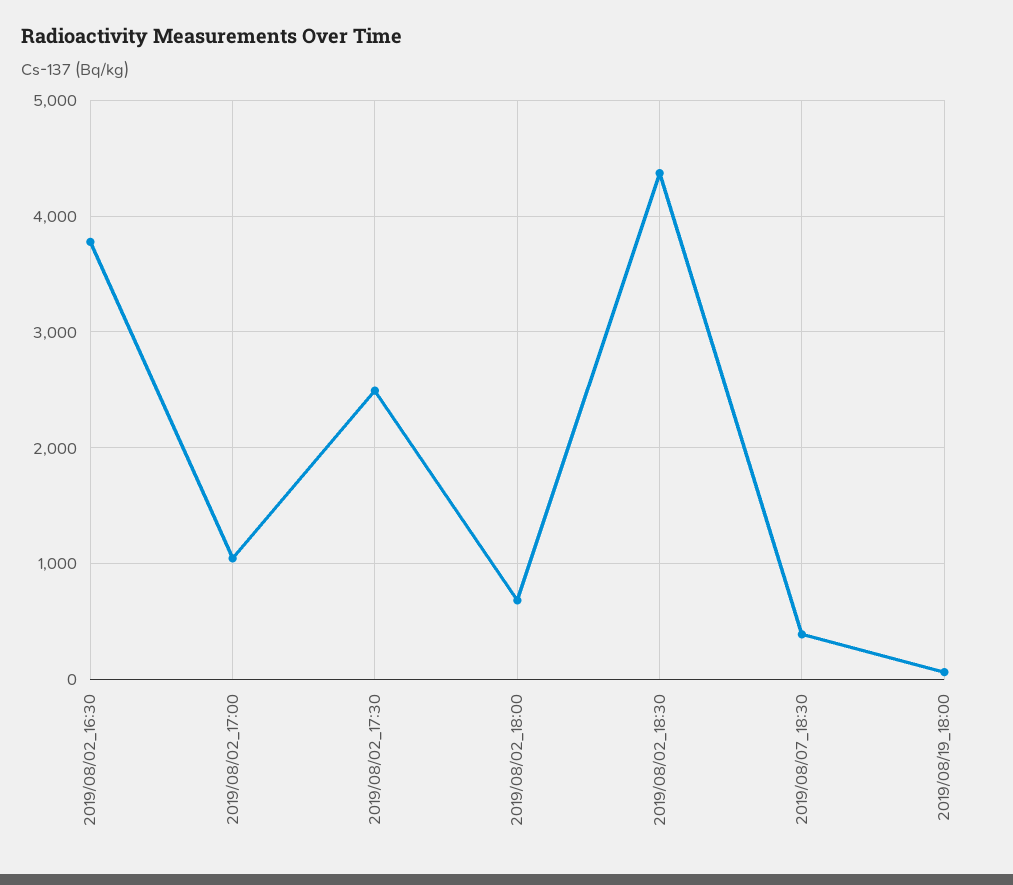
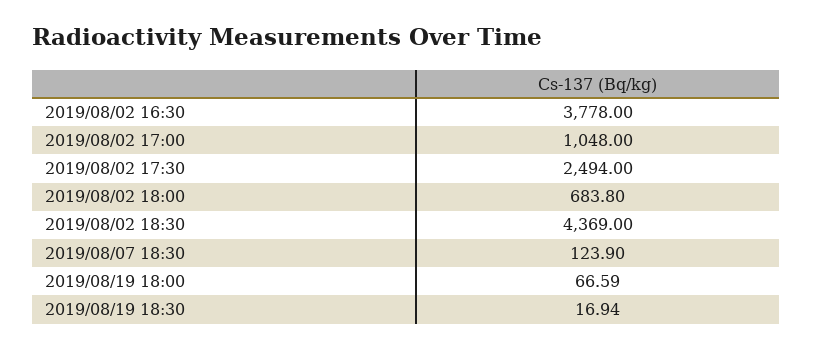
2019/08/07_18:30: 400 -> 123.9
2019/08/19 18:30: none -> 16.94

